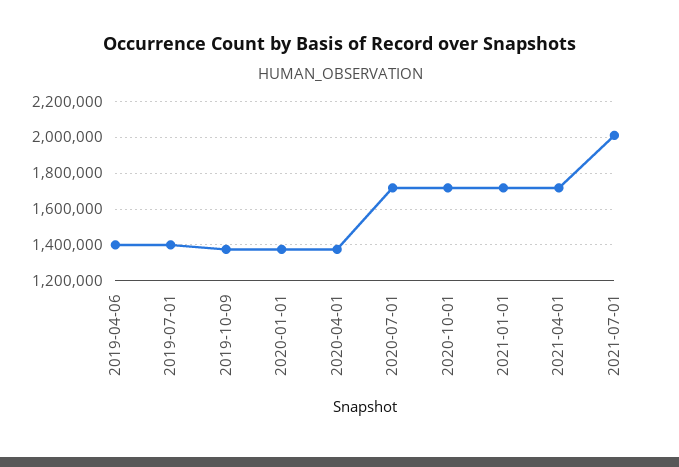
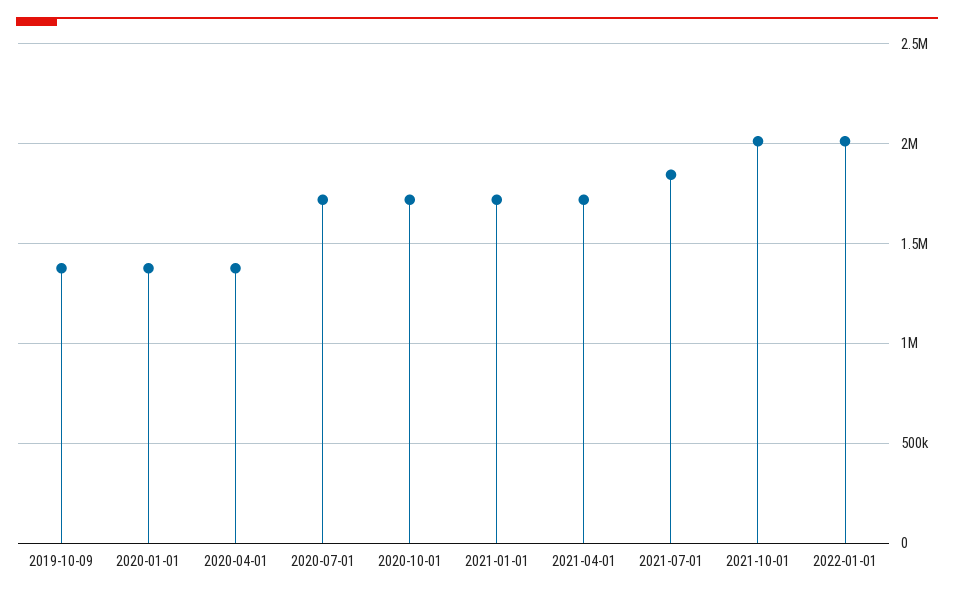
2019-04-06: 1400000 -> none
2019-07-01: 1400000 -> none
2021-07-01: 2000000 -> 1850000
2021-10-01: none -> 2000000
2022-01-01: none -> 2000000

